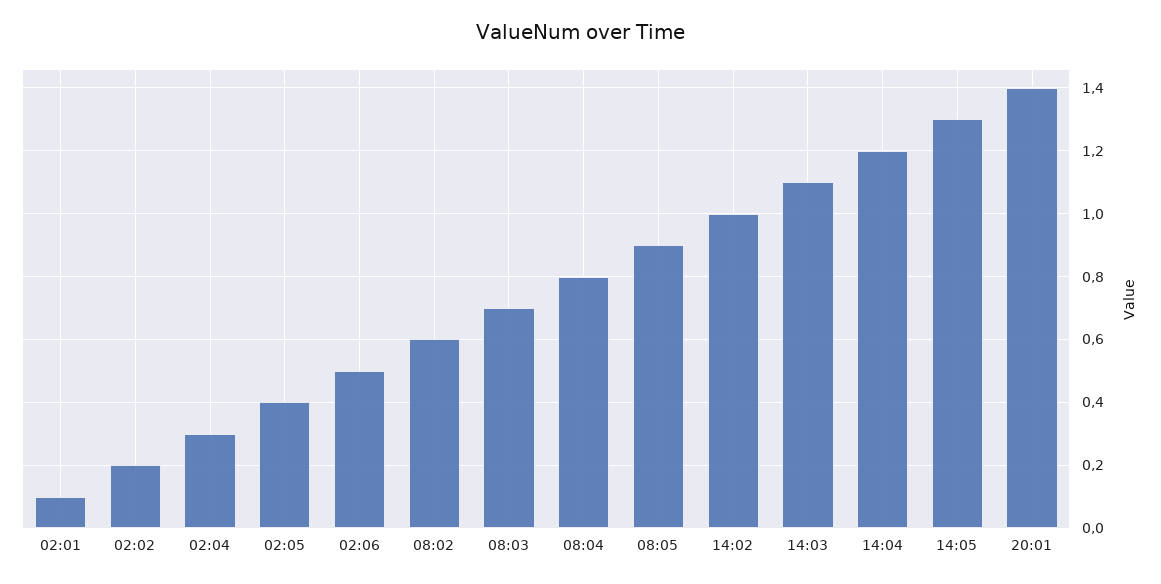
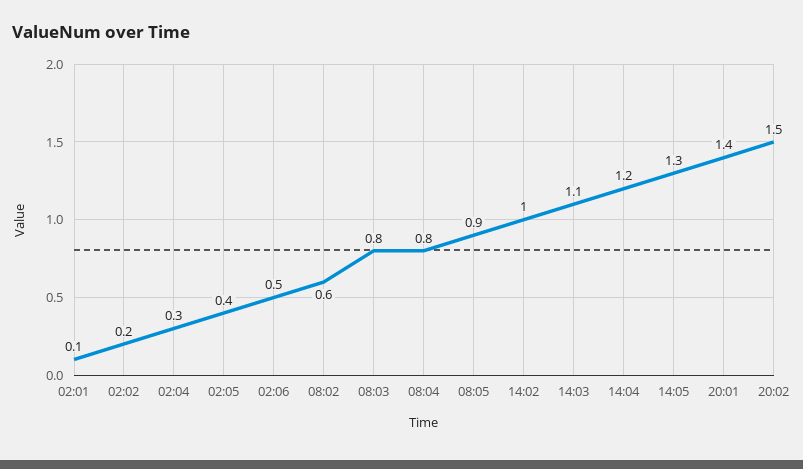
08:03: 0.7 -> 0.8
20:02: none -> 1.5

